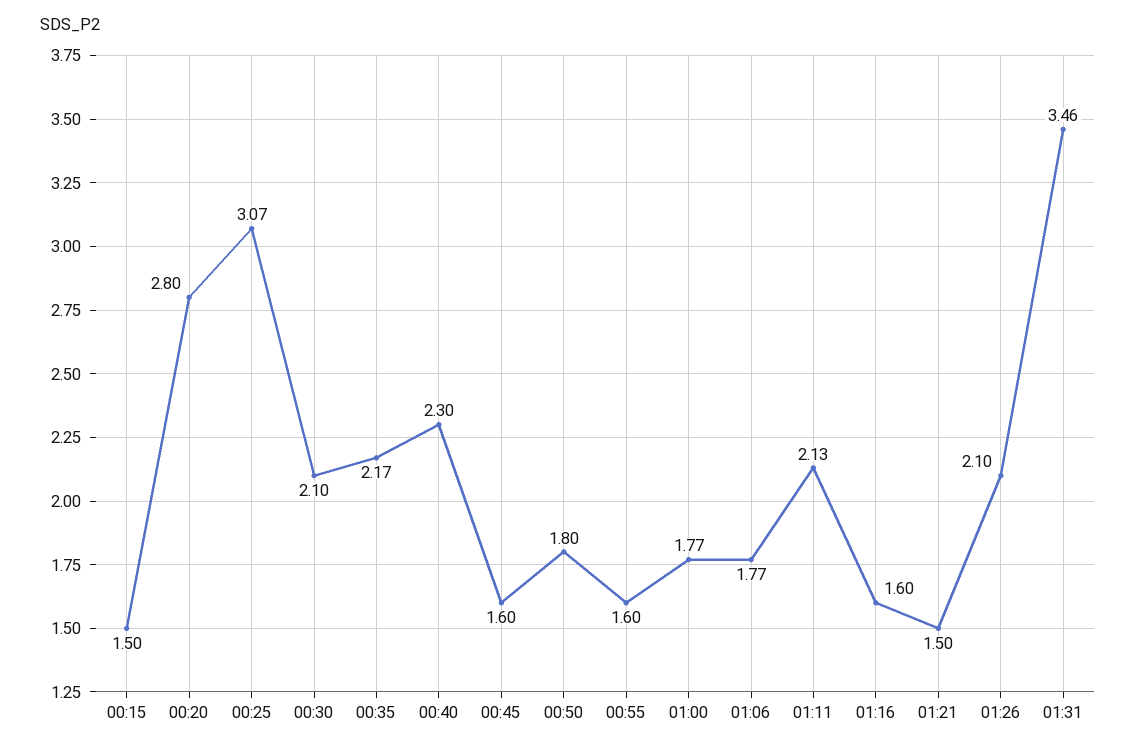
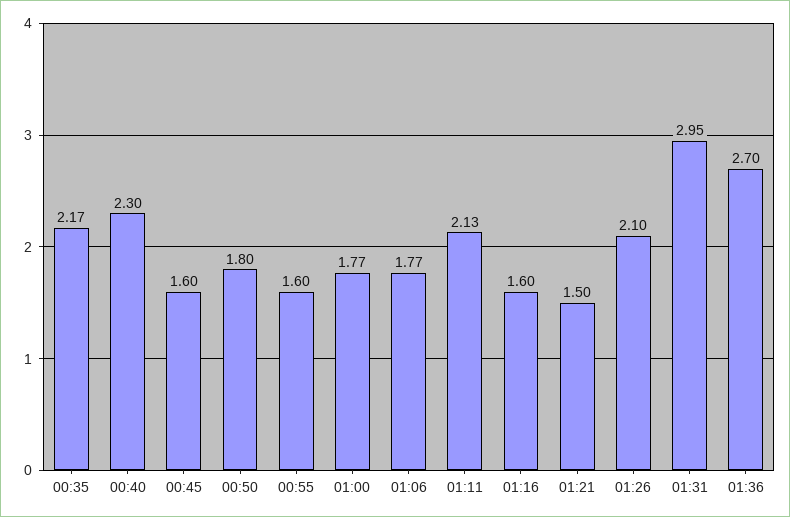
00:15: 1.5 -> none
00:20: 2.8 -> none
00:25: 3.07 -> none
00:30: 2.1 -> none
01:31: 3.46 -> 2.95
01:36: none -> 2.7

